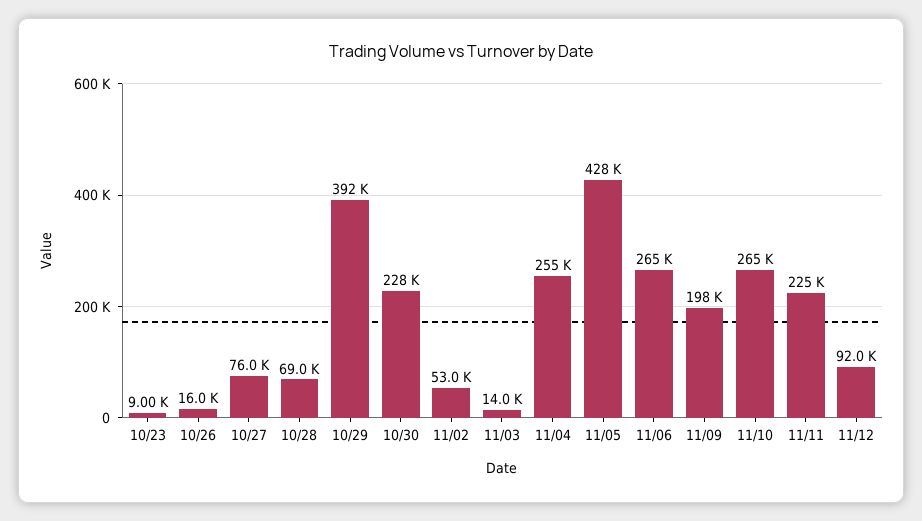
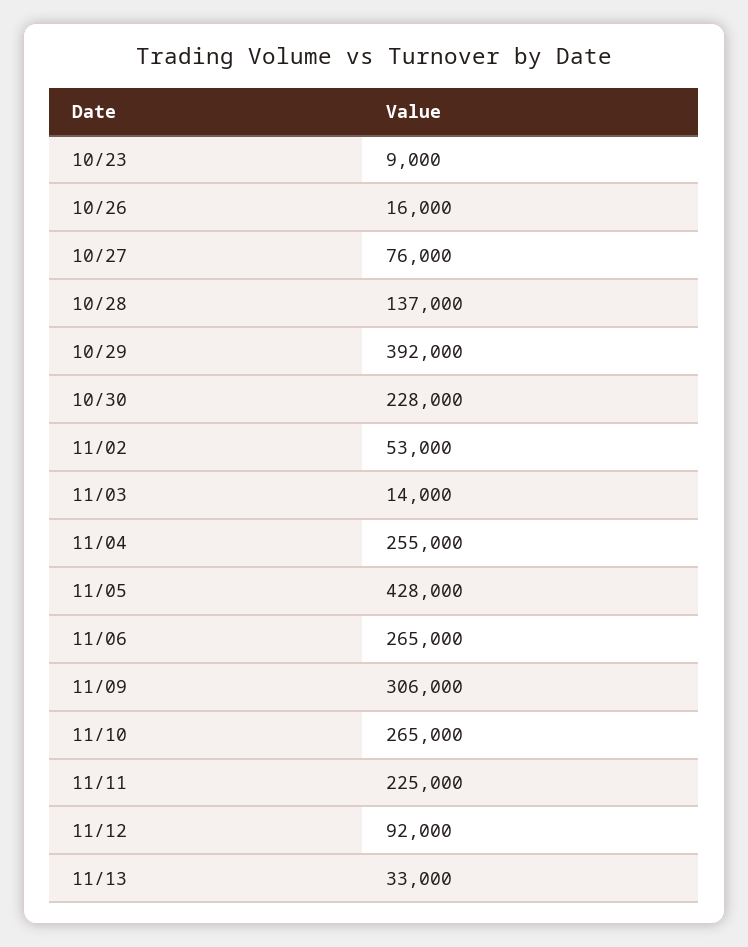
10/28: 69000 -> 137000
11/09: 198000 -> 306000
11/13: none -> 33000

